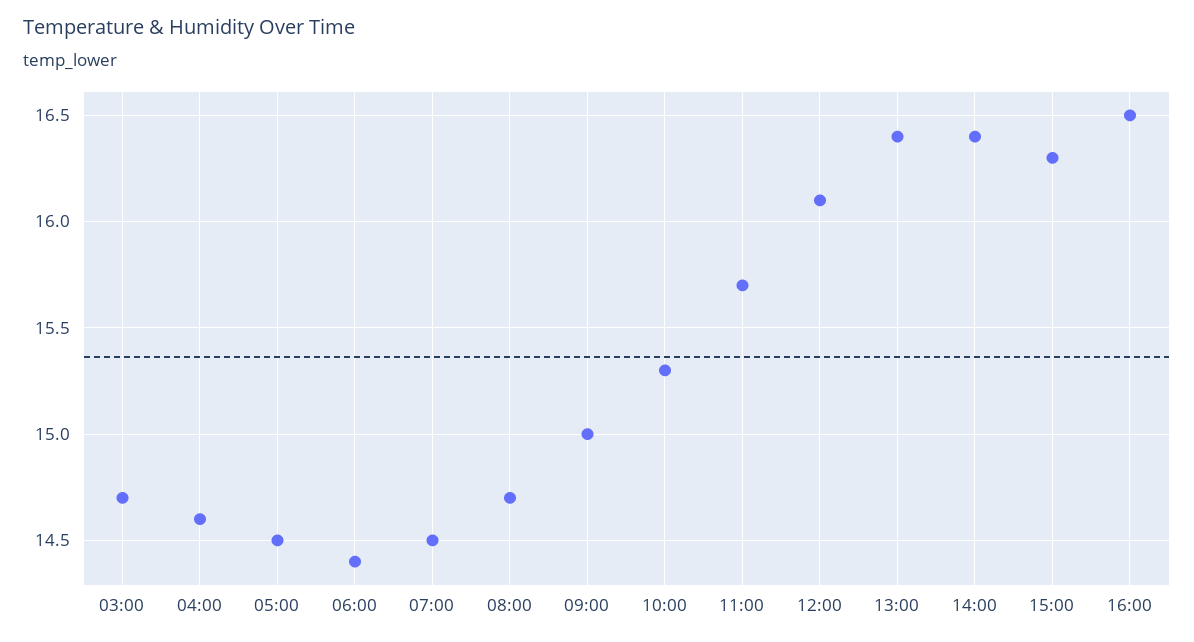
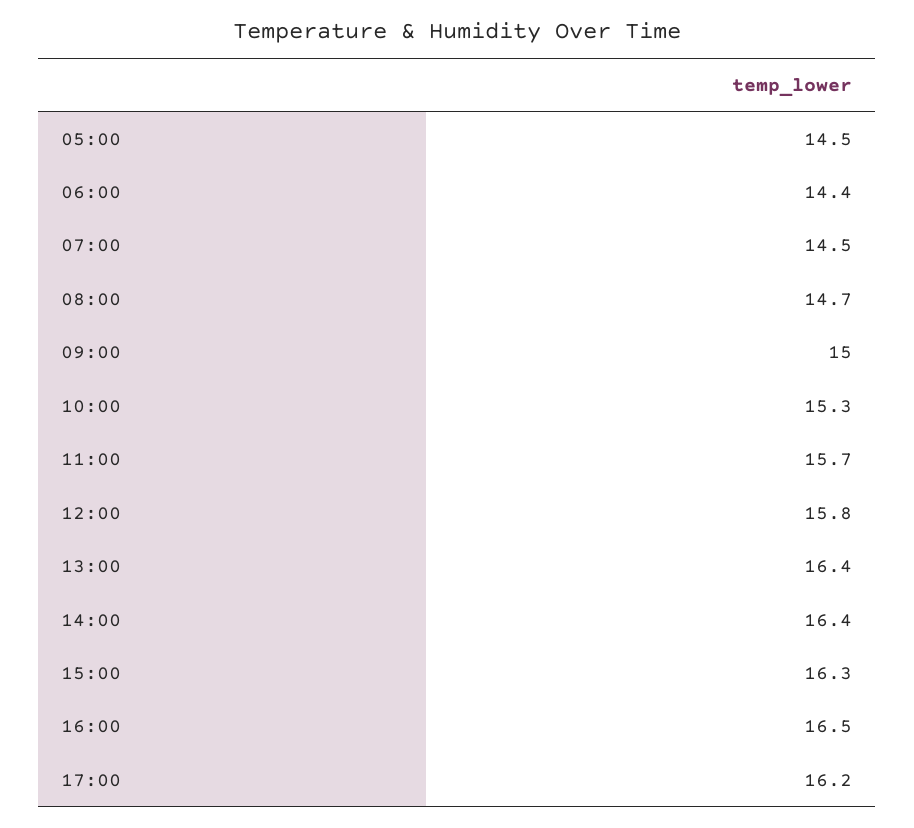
03:00: 14.7 -> none
04:00: 14.6 -> none
12:00: 16.1 -> 15.8
17:00: none -> 16.2

